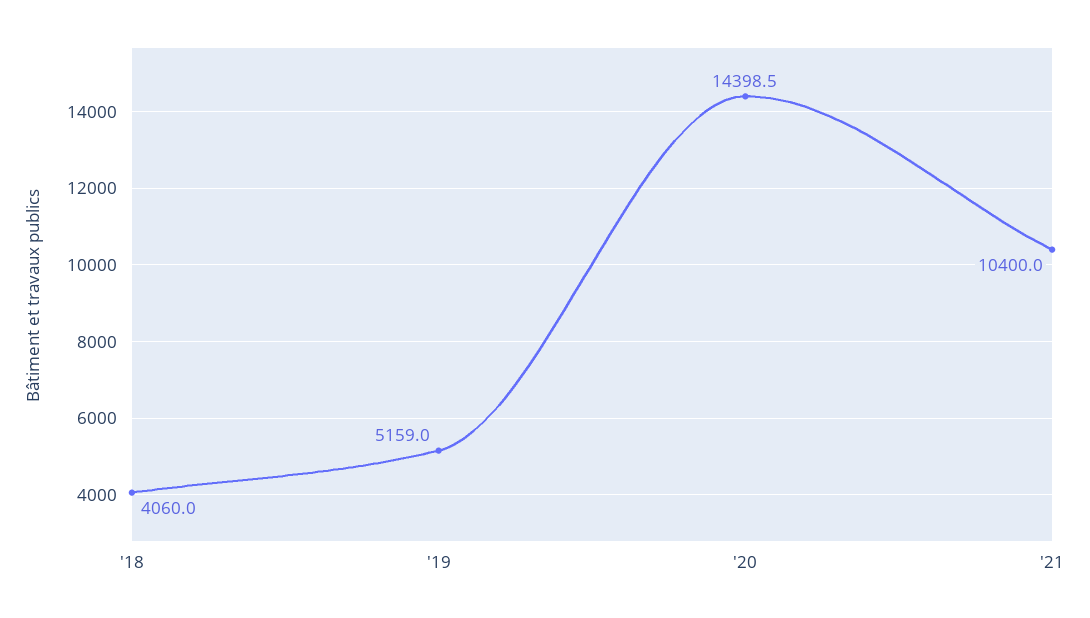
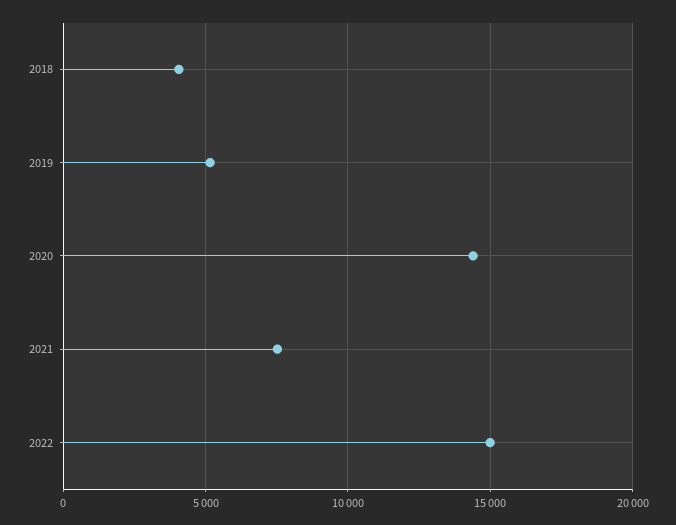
'21: 10400 -> 7500
2022: none -> 15000

